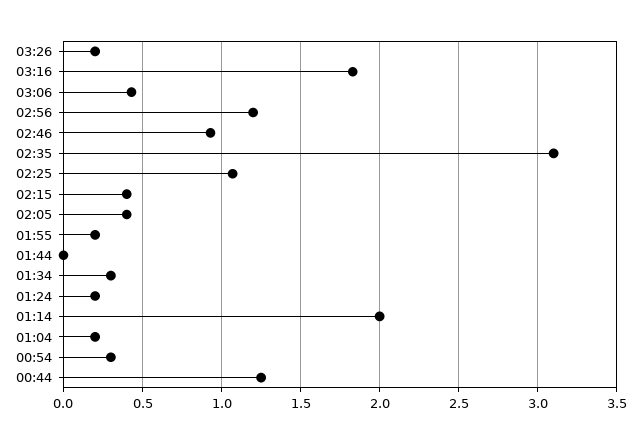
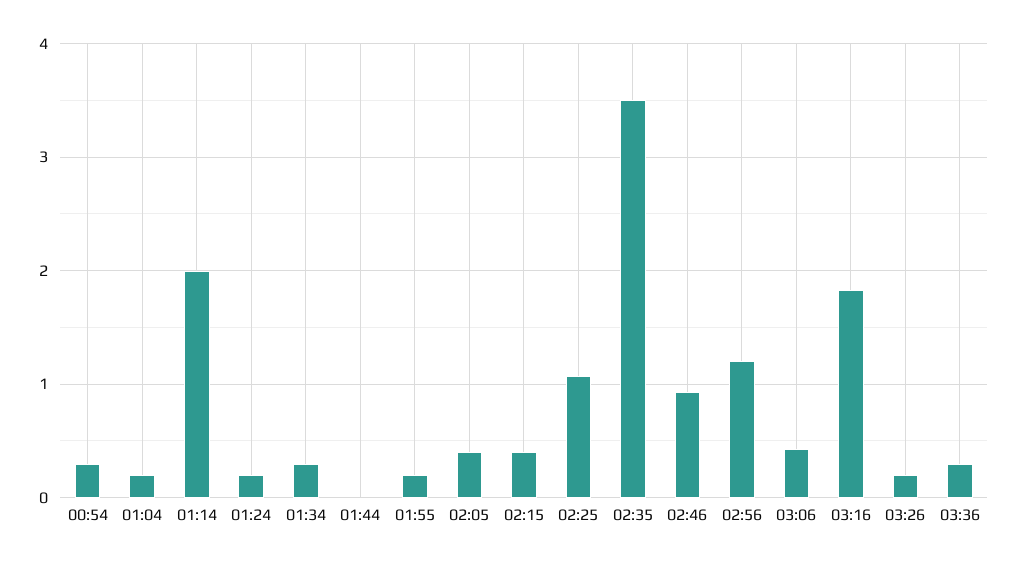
02:35: 3.1 -> 3.5
00:44: 1.25 -> none
03:36: none -> 0.3

